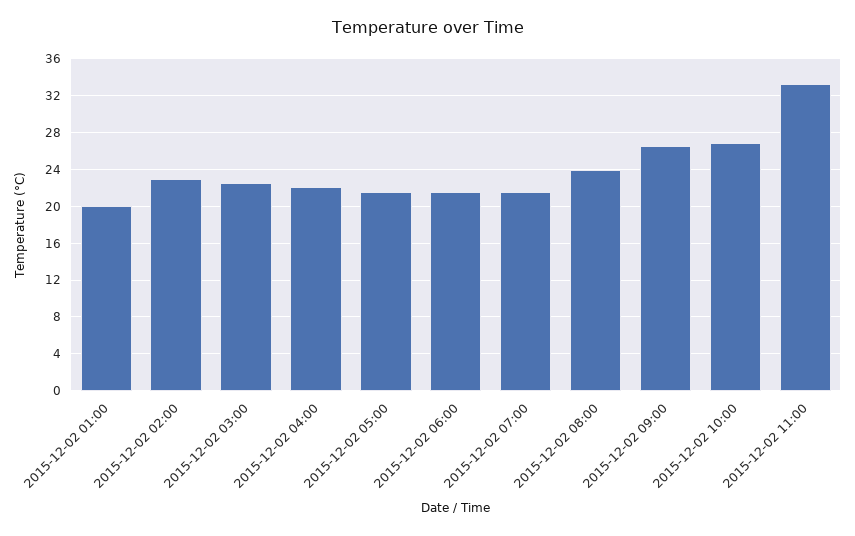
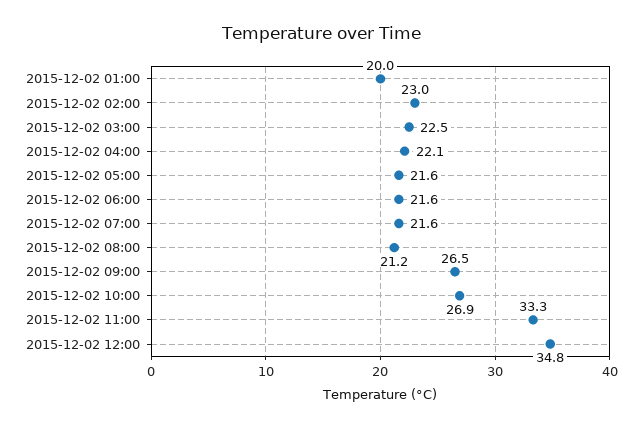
2015-12-02 08:00: 24 -> 21.2
2015-12-02 12:00: none -> 34.8

